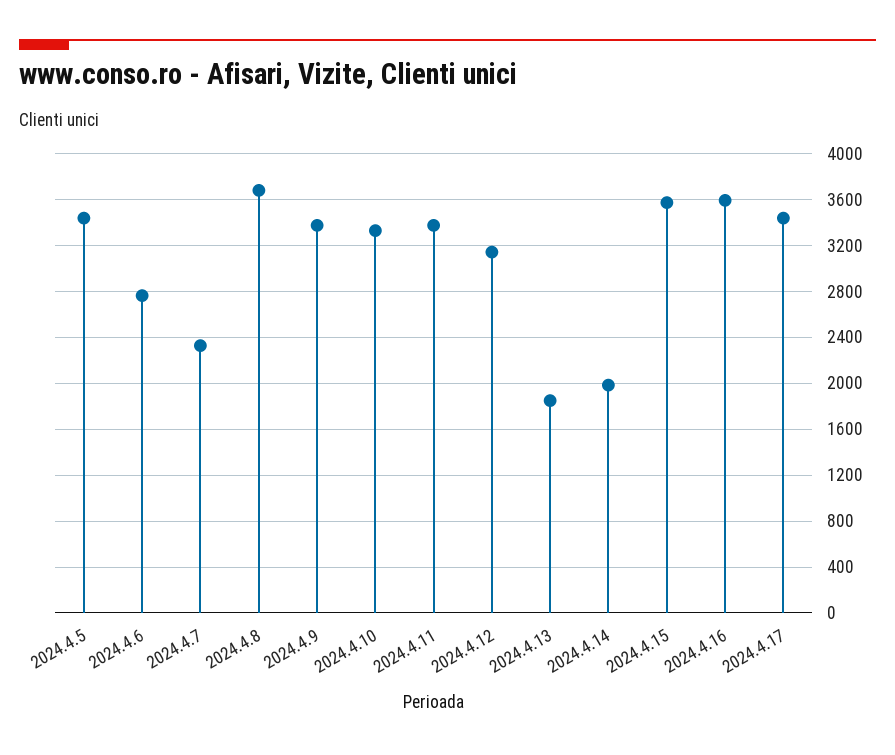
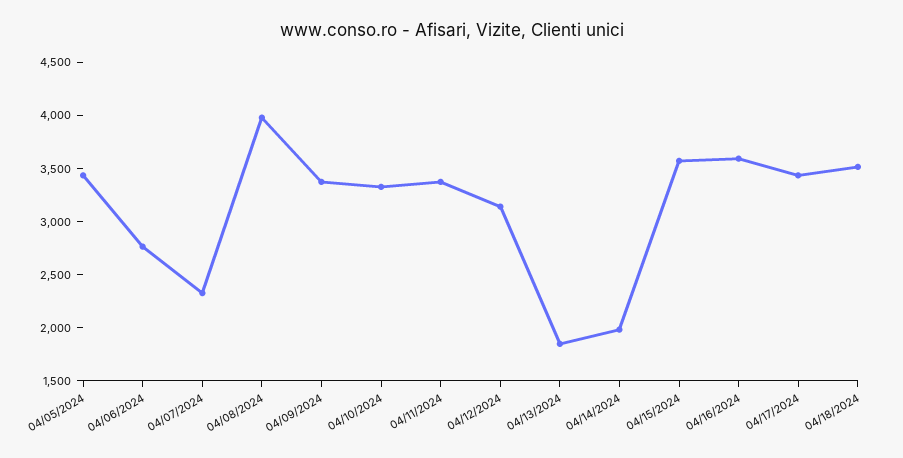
2024.4.8: 3700 -> 4000
04/18/2024: none -> 3500

